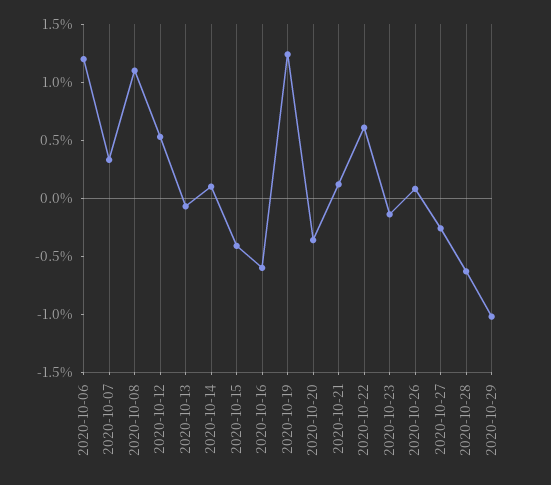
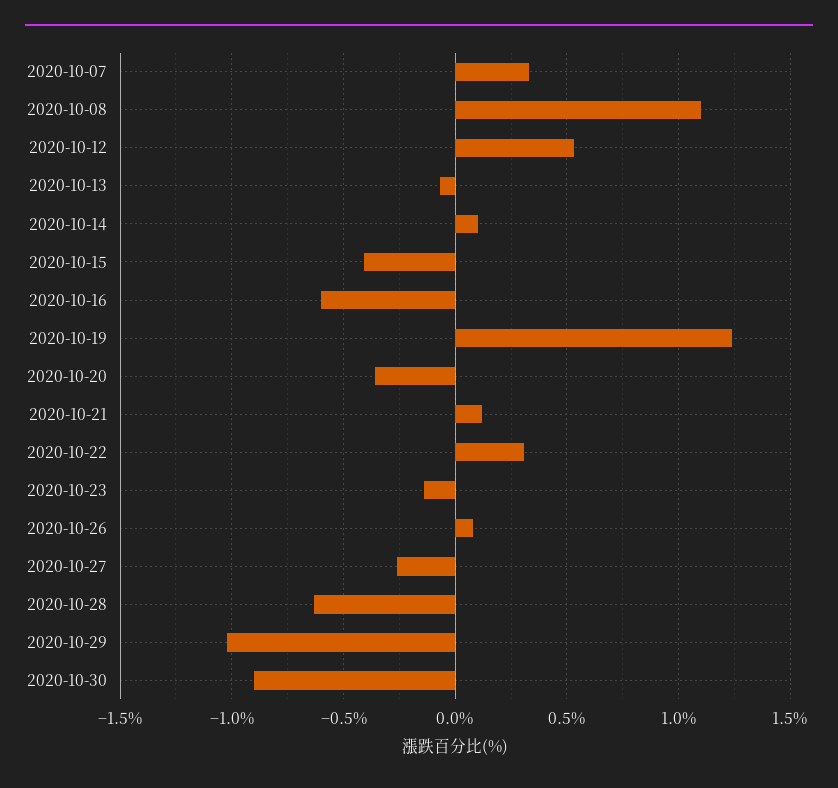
2020-10-06: 1.2 -> none
2020-10-22: 0.6 -> 0.3
2020-10-30: none -> -0.9

